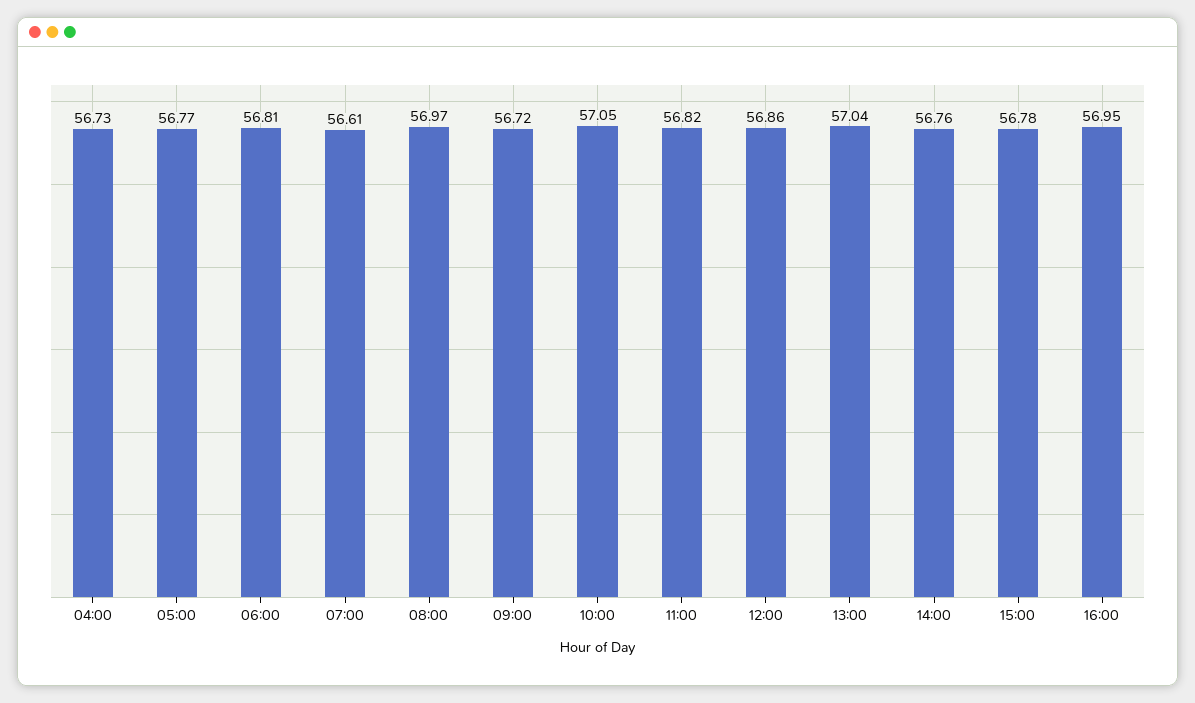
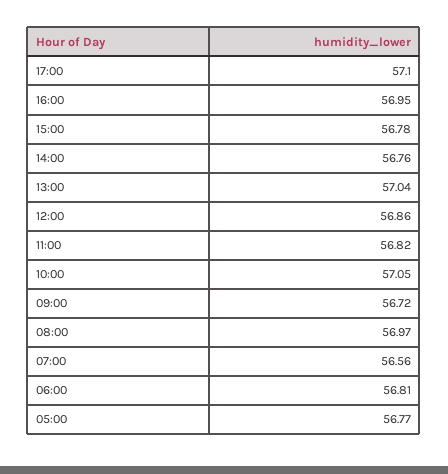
04:00: 56.73 -> none
07:00: 56.61 -> 56.56
17:00: none -> 57.1

